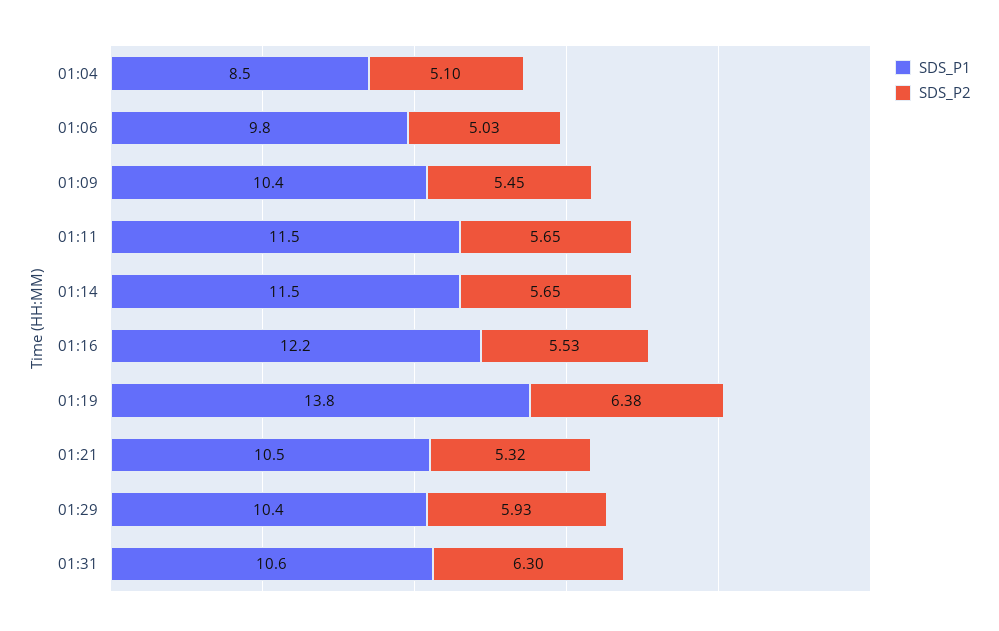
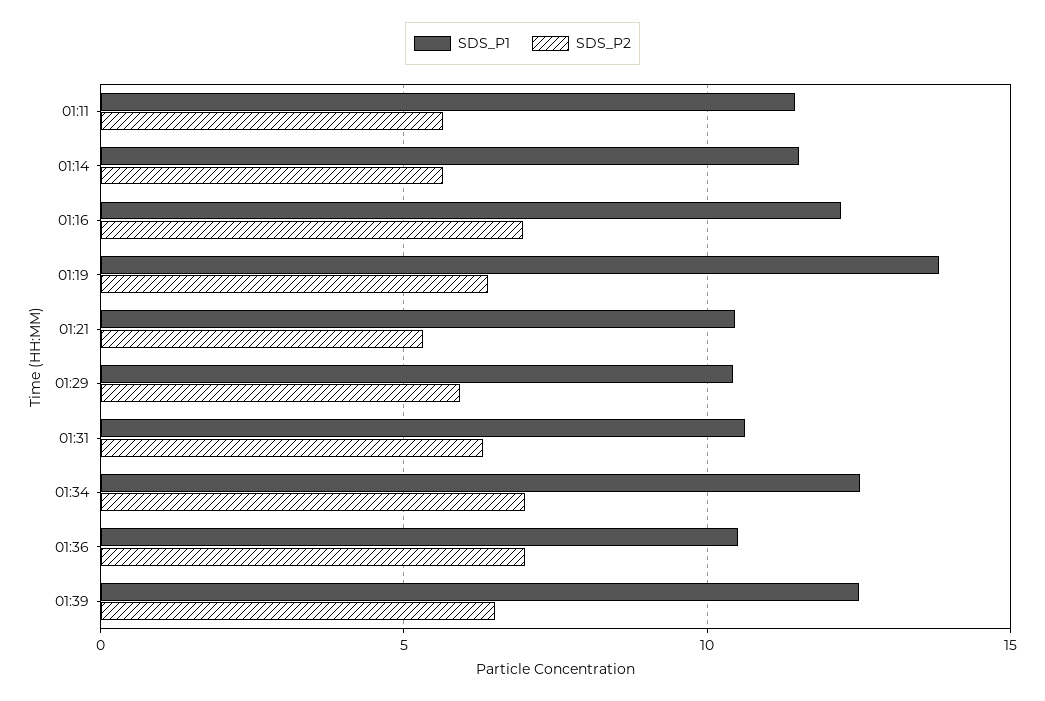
SDS_P1, 01:04: 8.5 -> none
SDS_P2, 01:04: 5.1 -> none
SDS_P1, 01:06: 9.8 -> none
SDS_P2, 01:06: 5.03 -> none
SDS_P1, 01:09: 10.4 -> none
SDS_P2, 01:09: 5.45 -> none
SDS_P2, 01:16: 5.53 -> 7
SDS_P1, 01:34: none -> 12.5
SDS_P2, 01:34: none -> 7
SDS_P1, 01:36: none -> 10.5
SDS_P2, 01:36: none -> 7
SDS_P1, 01:39: none -> 12.5
SDS_P2, 01:39: none -> 6.5

